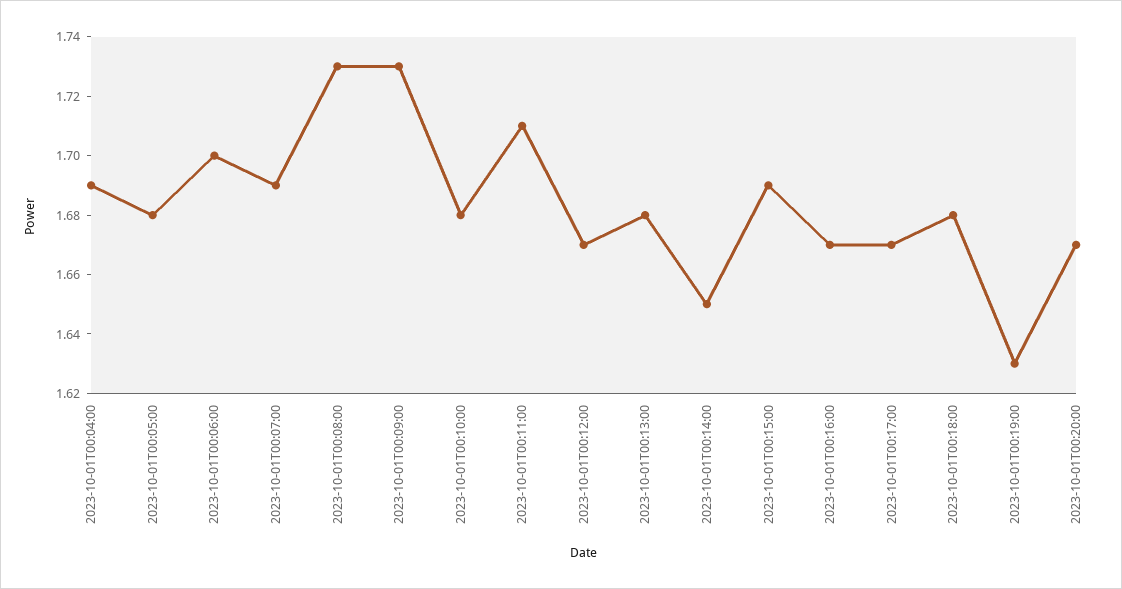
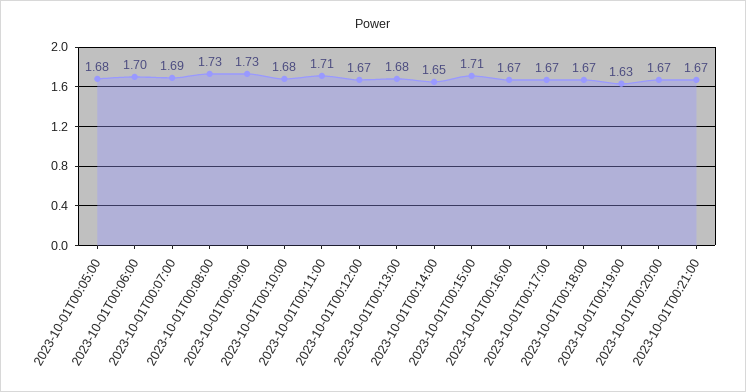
2023-10-01T00:04:00: 1.69 -> none
2023-10-01T00:15:00: 1.69 -> 1.71
2023-10-01T00:18:00: 1.68 -> 1.67
2023-10-01T00:21:00: none -> 1.67

